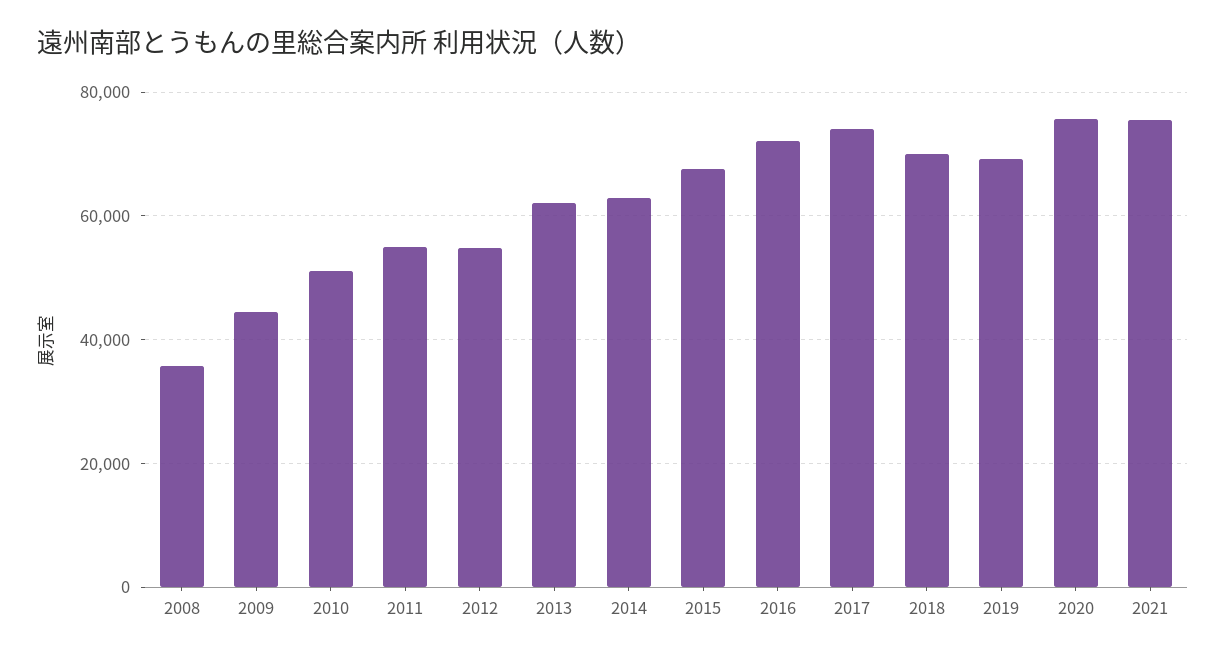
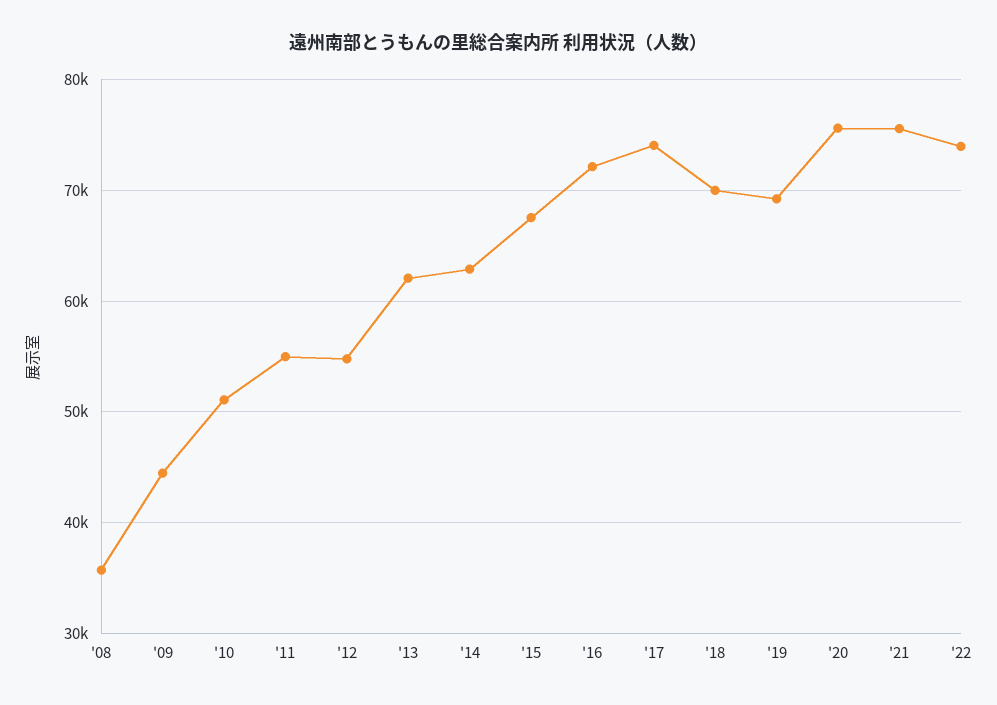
'22: none -> 74000

